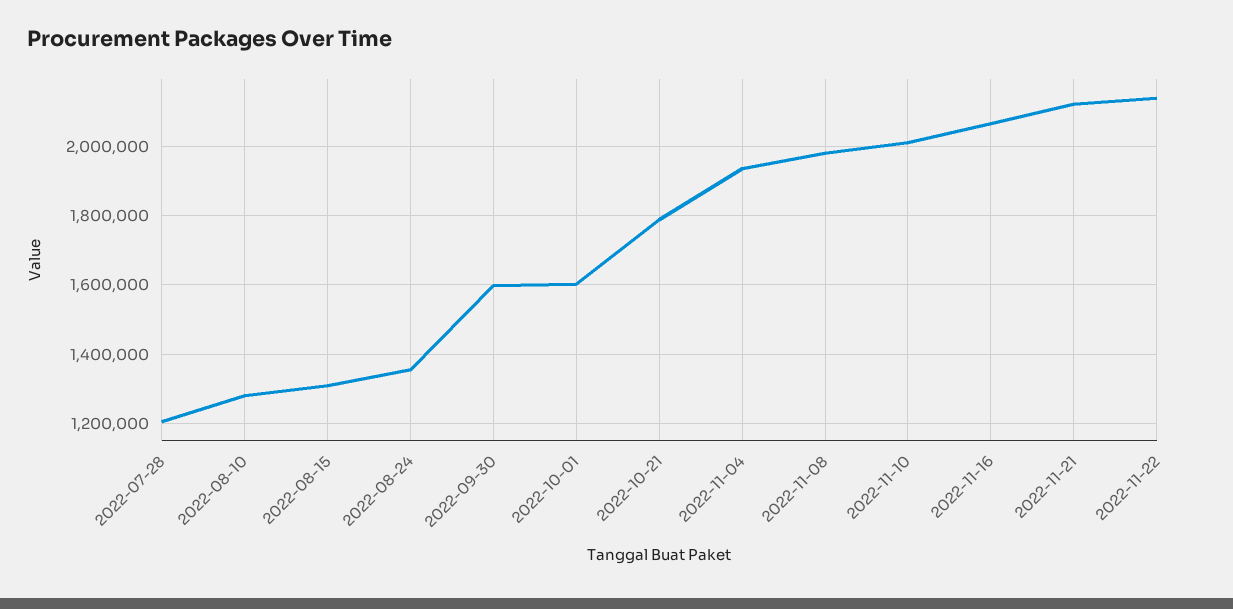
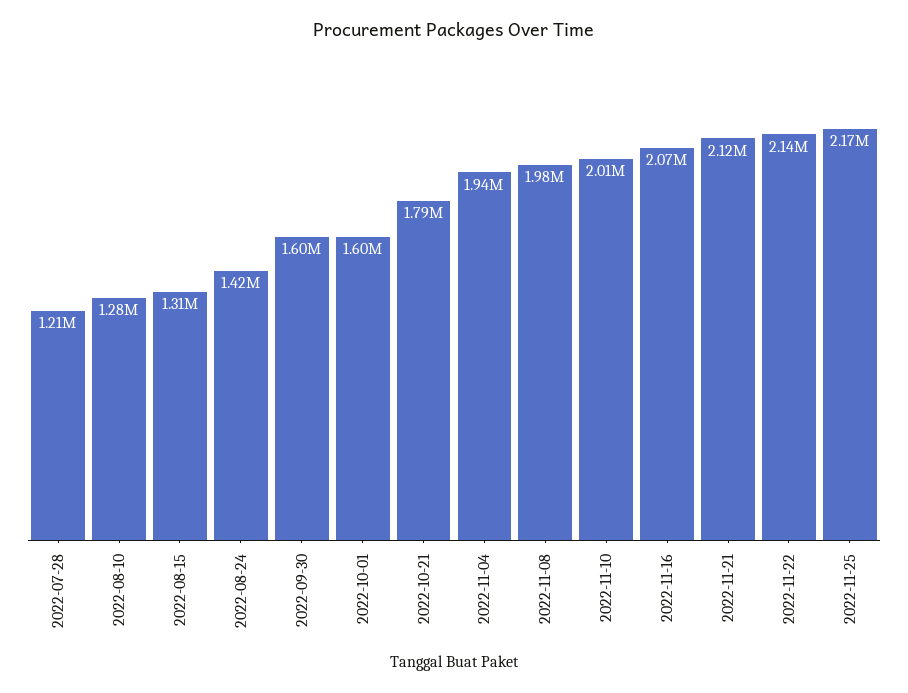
2022-08-24: 1360000 -> 1420000
2022-11-25: none -> 2170000

